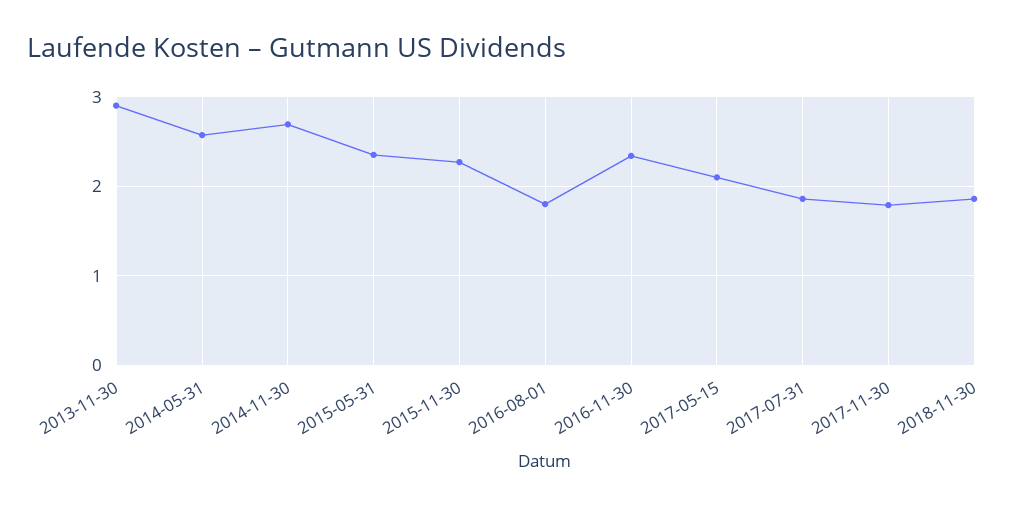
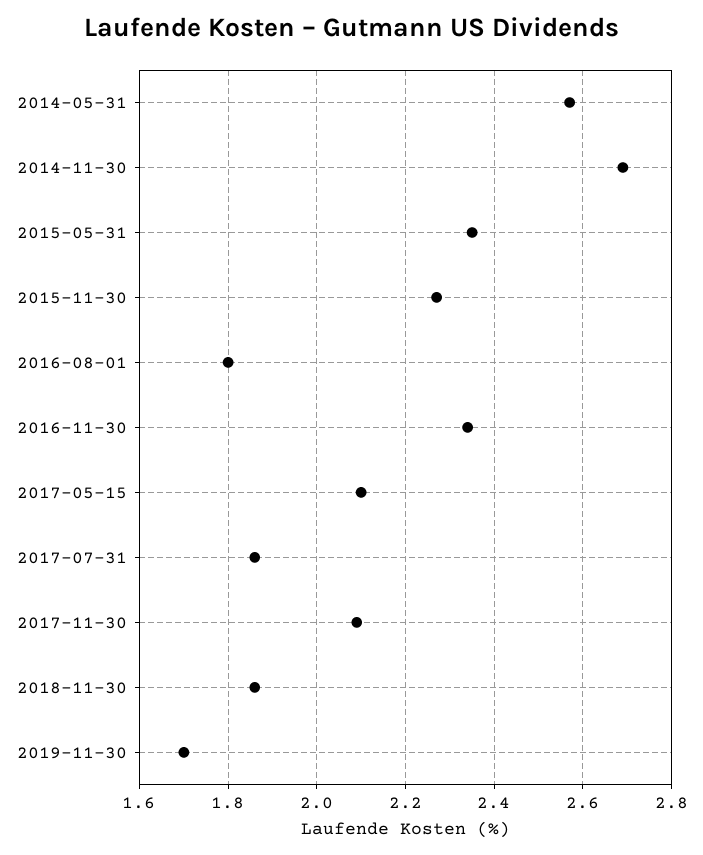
2013-11-30: 2.9 -> none
2017-11-30: 1.8 -> 2.1
2019-11-30: none -> 1.7

